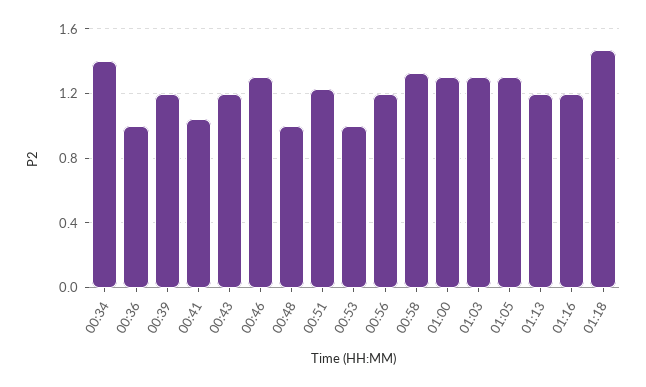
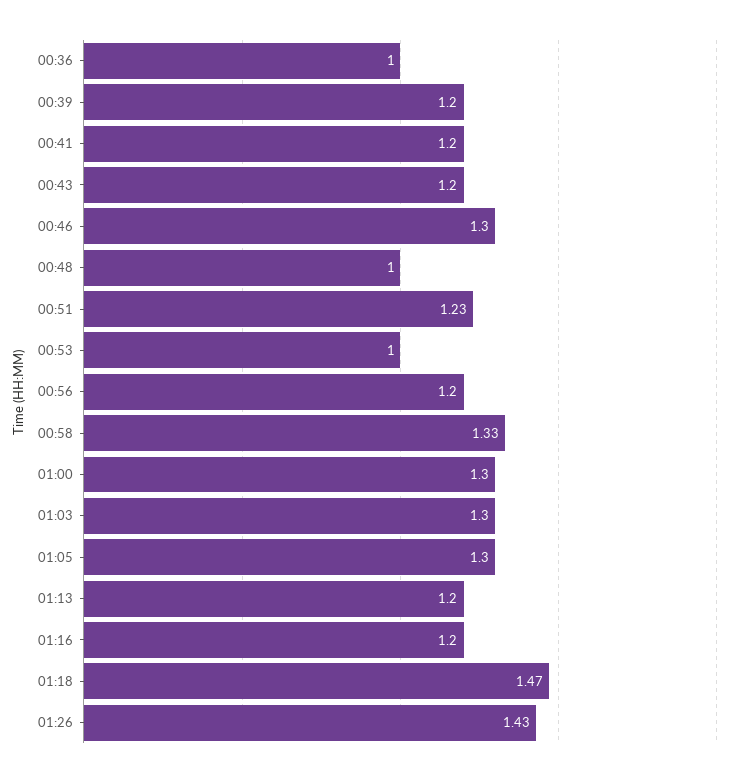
00:34: 1.4 -> none
00:41: 1.05 -> 1.2
01:26: none -> 1.43

